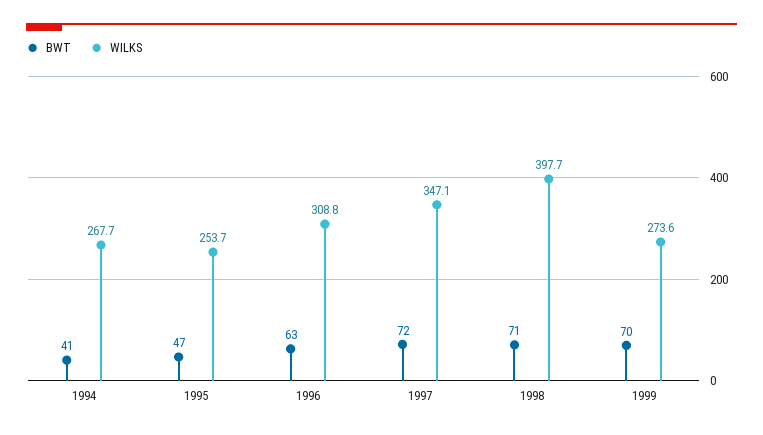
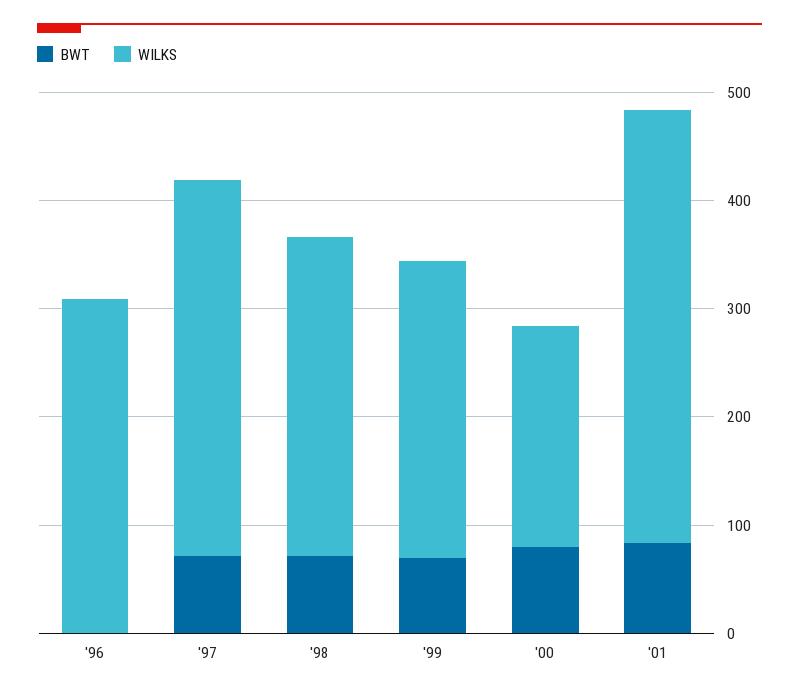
BWT, 1994: 41 -> none
WILKS, 1994: 267.7 -> none
BWT, 1995: 47 -> none
WILKS, 1995: 253.7 -> none
BWT, 1996: 63 -> 0
WILKS, 1998: 397.7 -> 300
BWT, '00: none -> 80
WILKS, '00: none -> 200
BWT, '01: none -> 80
WILKS, '01: none -> 400

